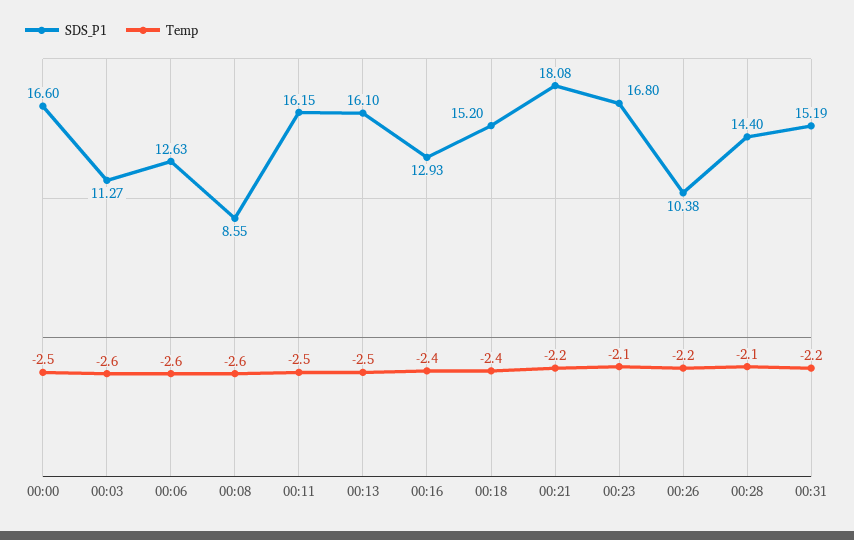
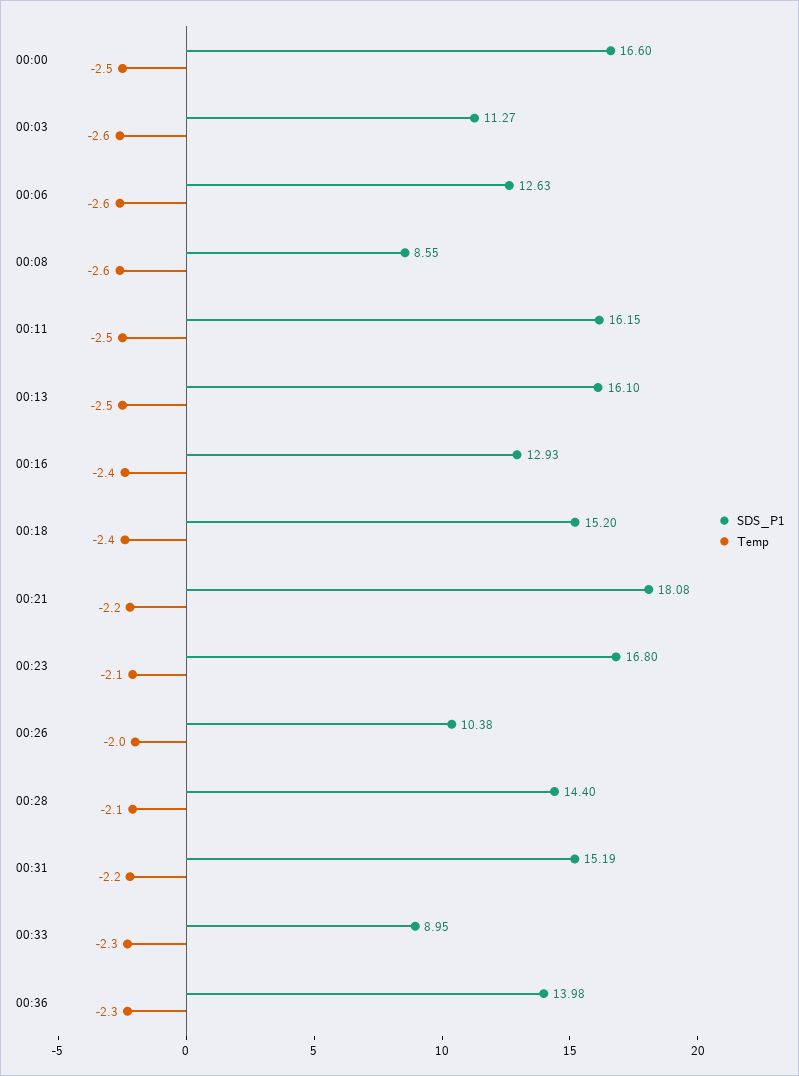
Temp, 00:26: -2.2 -> -2
SDS_P1, 00:33: none -> 8.95
Temp, 00:33: none -> -2.3
SDS_P1, 00:36: none -> 13.98
Temp, 00:36: none -> -2.3

